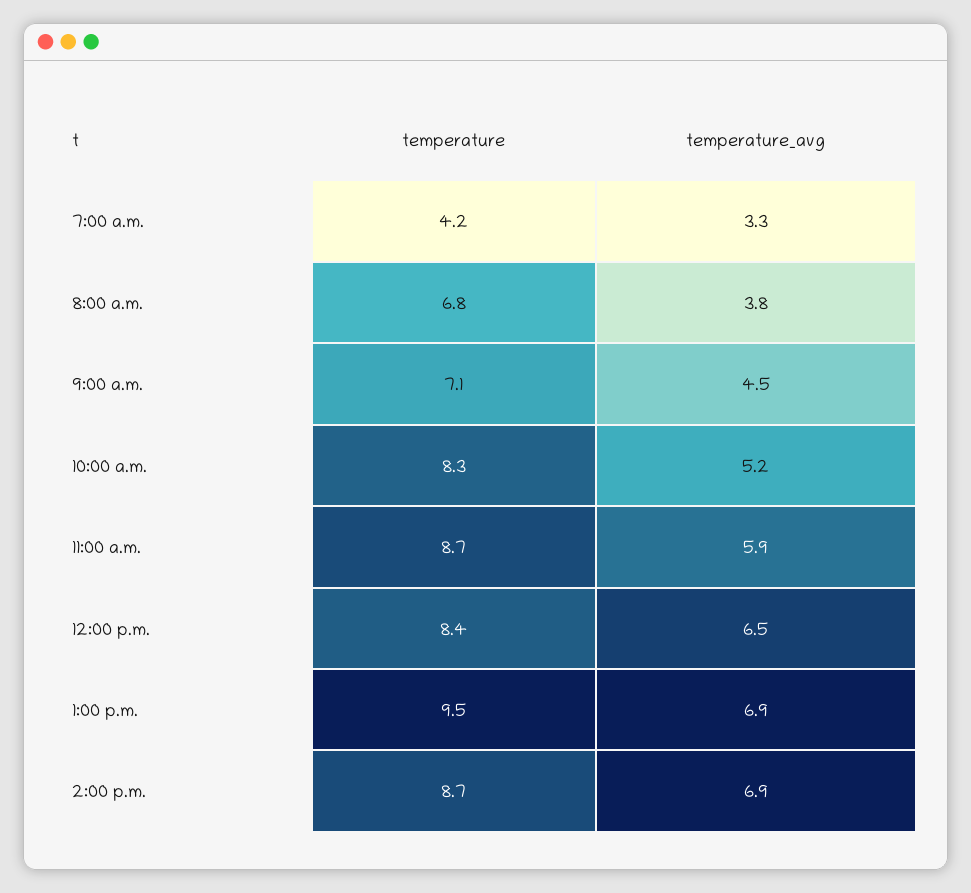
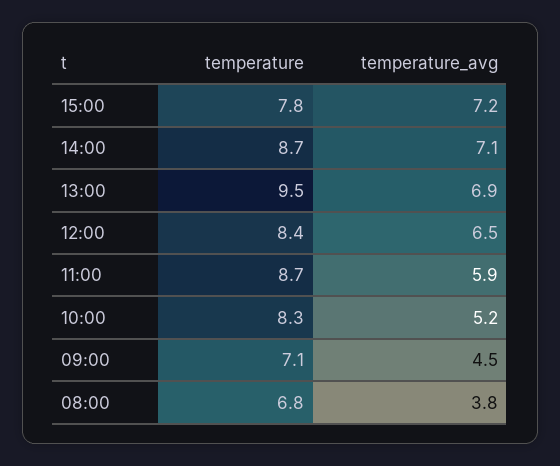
temperature, 7:00 a.m.: 4.2 -> none
temperature_avg, 7:00 a.m.: 3.3 -> none
temperature_avg, 2:00 p.m.: 6.9 -> 7.1
temperature, 15:00: none -> 7.8
temperature_avg, 15:00: none -> 7.2

